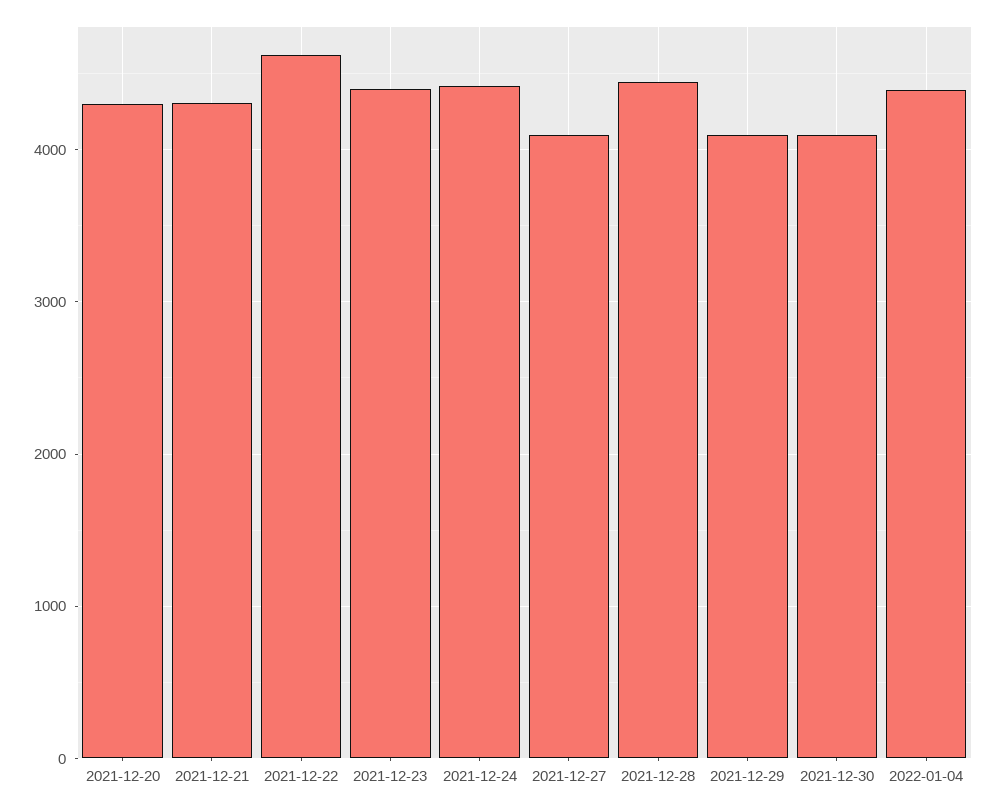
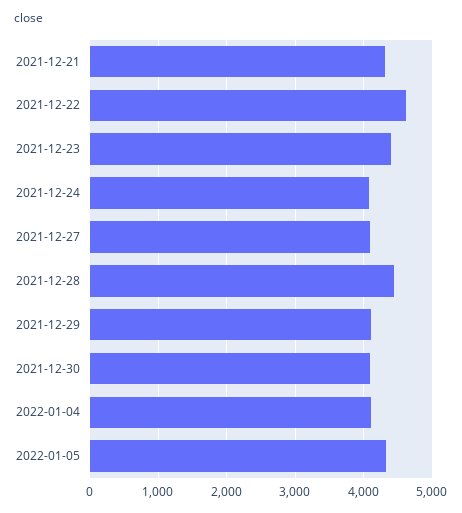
2021-12-20: 4300 -> none
2021-12-24: 4400 -> 4100
2022-01-04: 4400 -> 4100
2022-01-05: none -> 4300

